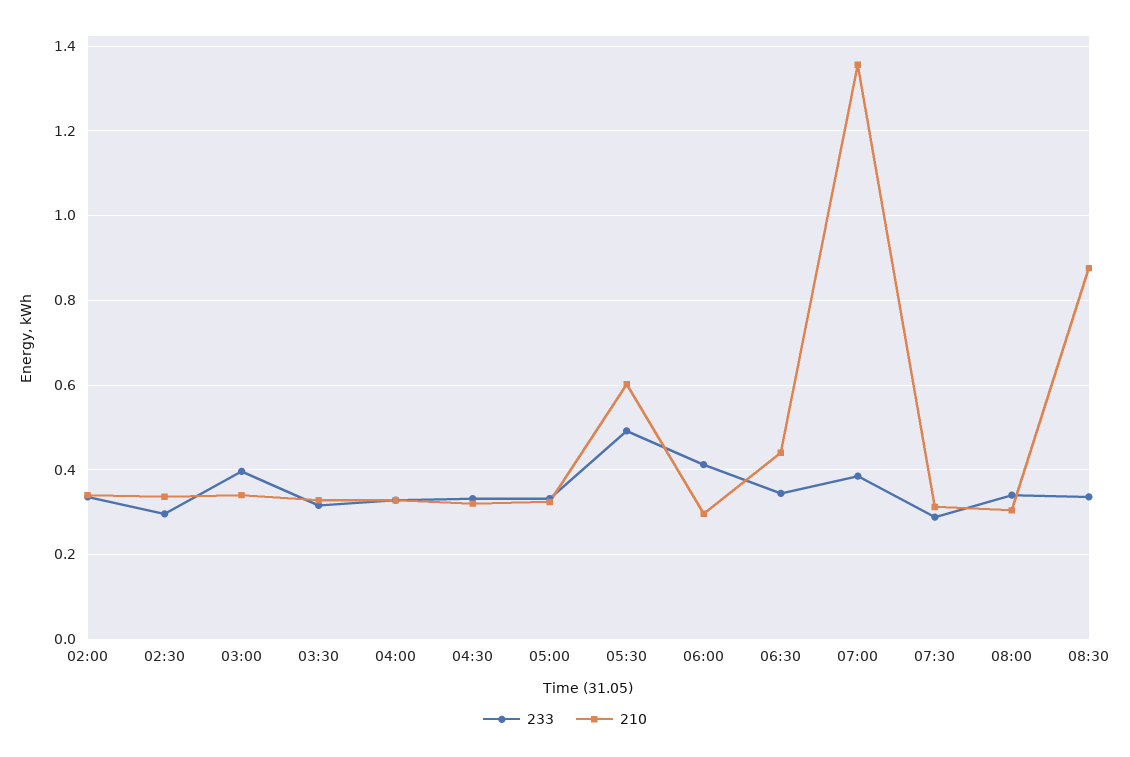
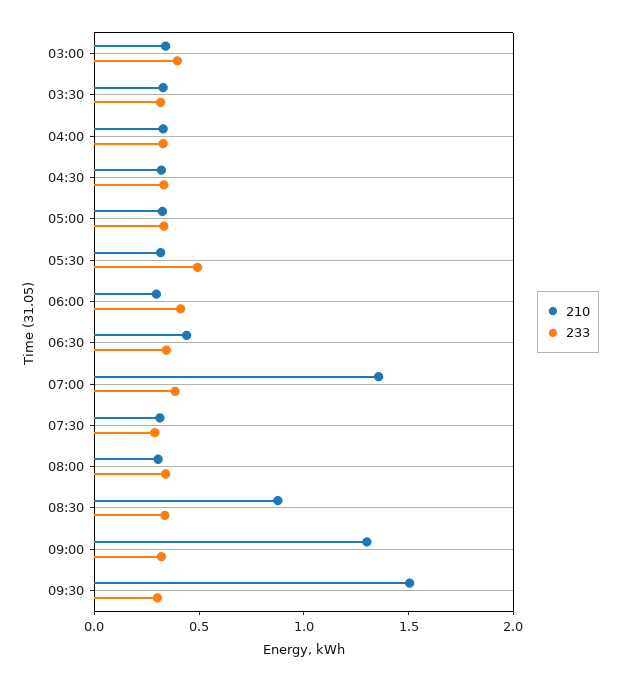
233, 02:00: 0.34 -> none
210, 02:00: 0.34 -> none
233, 02:30: 0.3 -> none
210, 02:30: 0.34 -> none
210, 05:30: 0.6 -> 0.3
210, 09:00: none -> 1.3
233, 09:00: none -> 0.3
210, 09:30: none -> 1.5
233, 09:30: none -> 0.3

